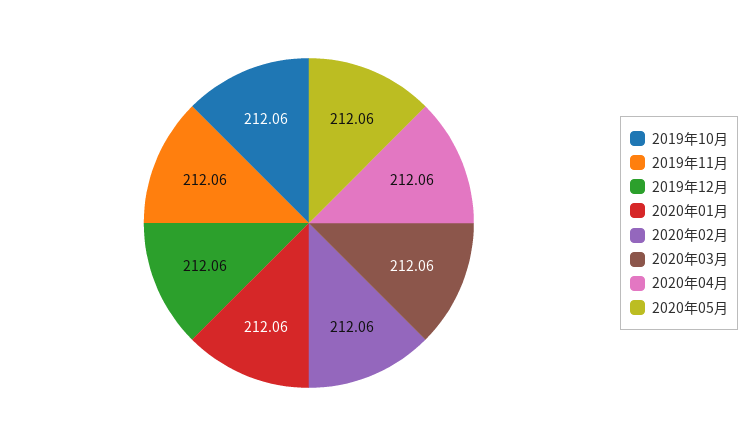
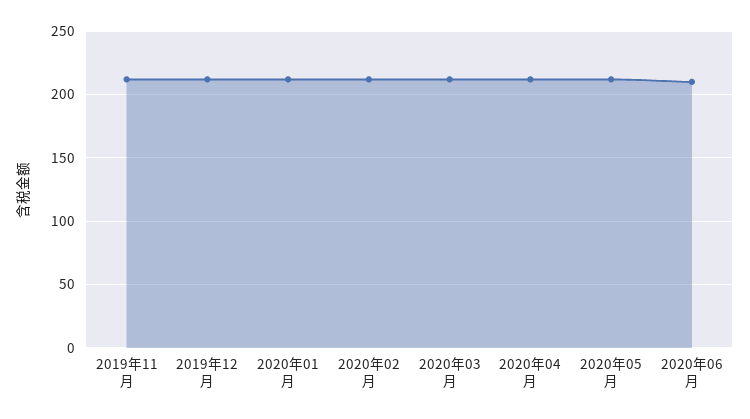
2019年10月: 212.06 -> none
2020年06月: none -> 210

